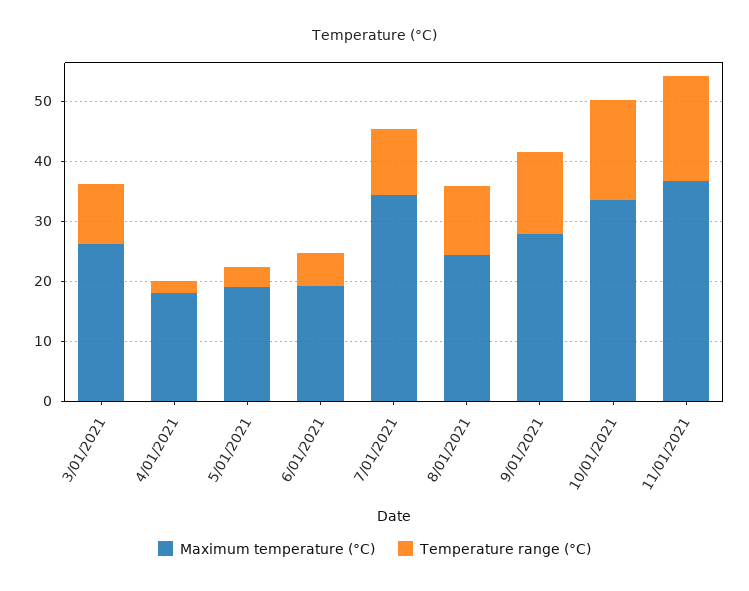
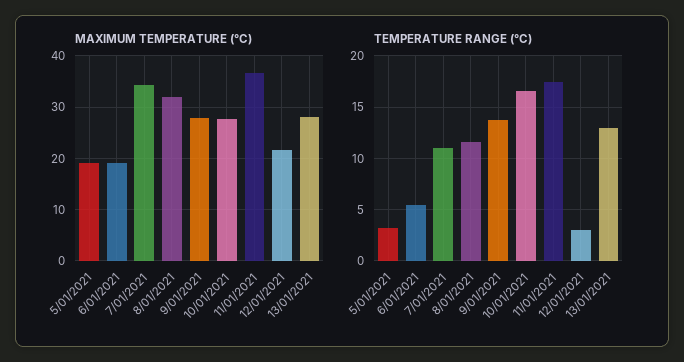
Maximum temperature (°C), 3/01/2021: 26 -> none
Temperature range (°C), 3/01/2021: 10 -> none
Maximum temperature (°C), 4/01/2021: 18 -> none
Temperature range (°C), 4/01/2021: 2 -> none
Maximum temperature (°C), 8/01/2021: 24 -> 32
Maximum temperature (°C), 10/01/2021: 34 -> 28
Maximum temperature (°C), 12/01/2021: none -> 22
Maximum temperature (°C), 13/01/2021: none -> 28
Temperature range (°C), 12/01/2021: none -> 3
Temperature range (°C), 13/01/2021: none -> 13

